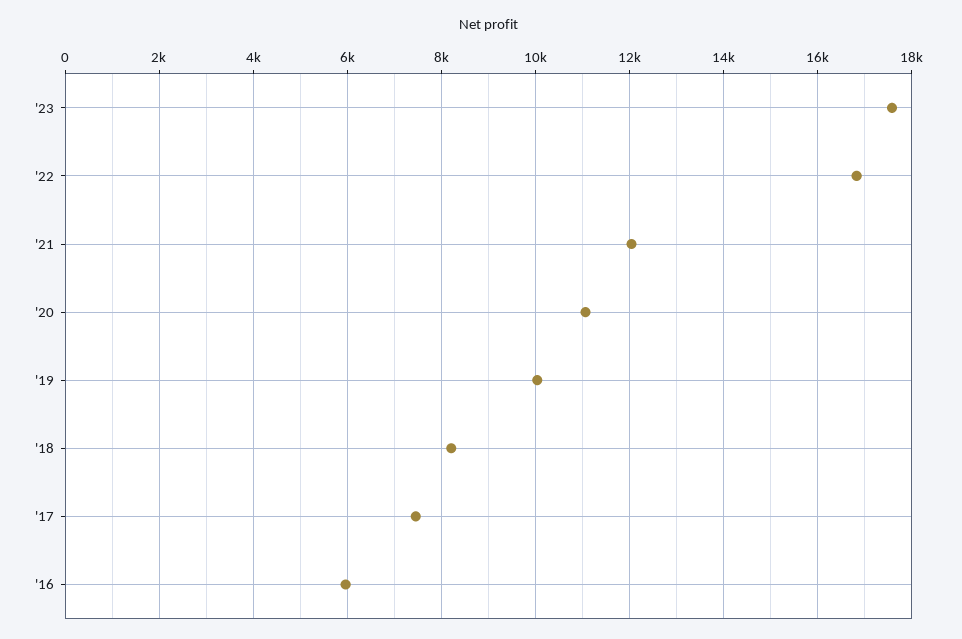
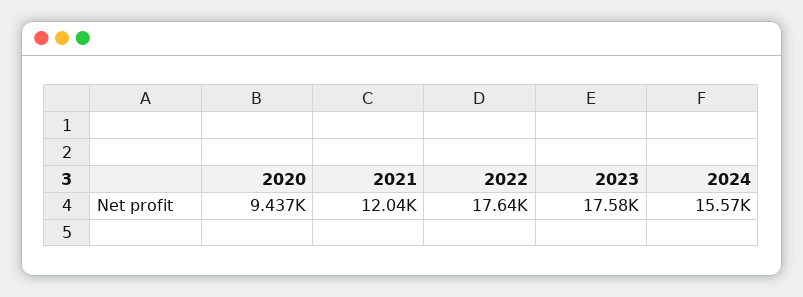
'22: 16800 -> 17640
'20: 11000 -> 9437
'19: 10000 -> none
'18: 8200 -> none
'17: 7400 -> none
'16: 6000 -> none
2024: none -> 15570

